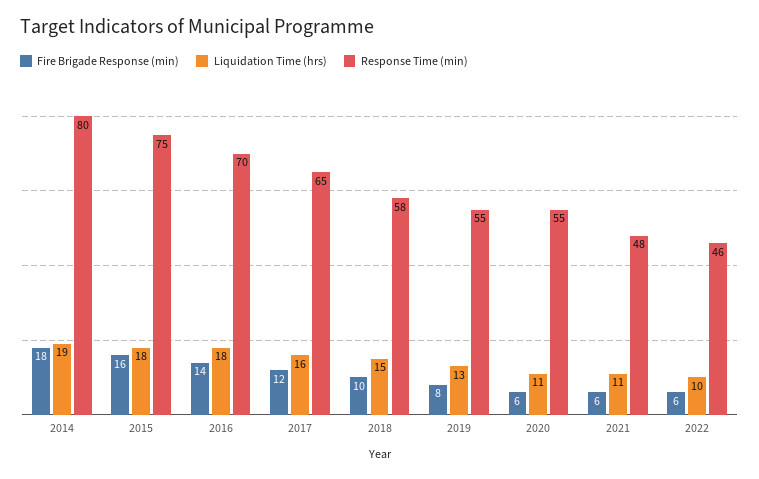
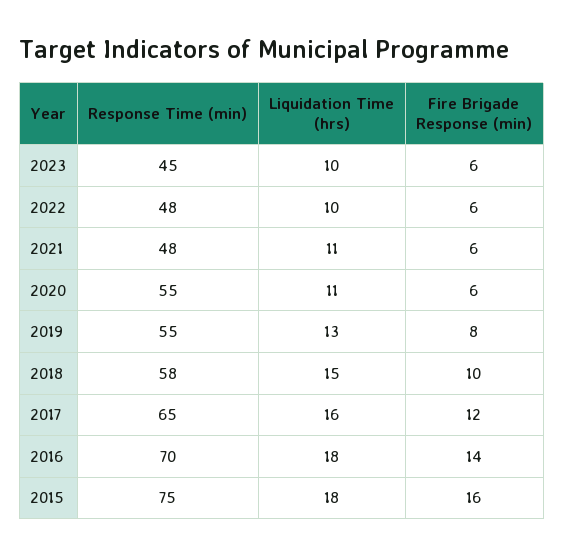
Fire Brigade Response (min), 2014: 18 -> none
Liquidation Time (hrs), 2014: 19 -> none
Response Time (min), 2014: 80 -> none
Response Time (min), 2022: 46 -> 48
Response Time (min), 2023: none -> 45
Liquidation Time (hrs), 2023: none -> 10
Fire Brigade Response (min), 2023: none -> 6

